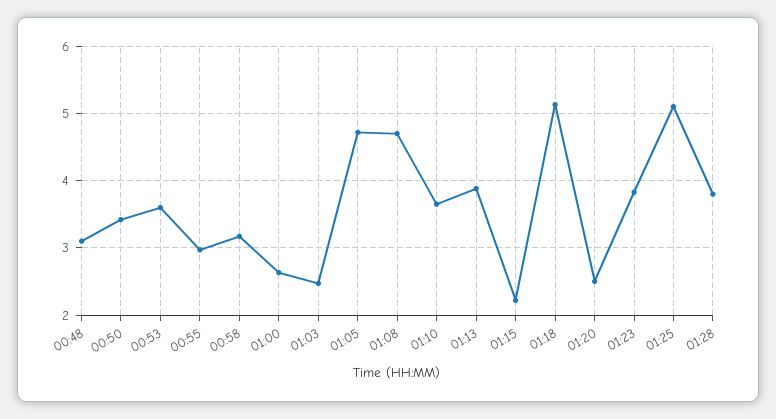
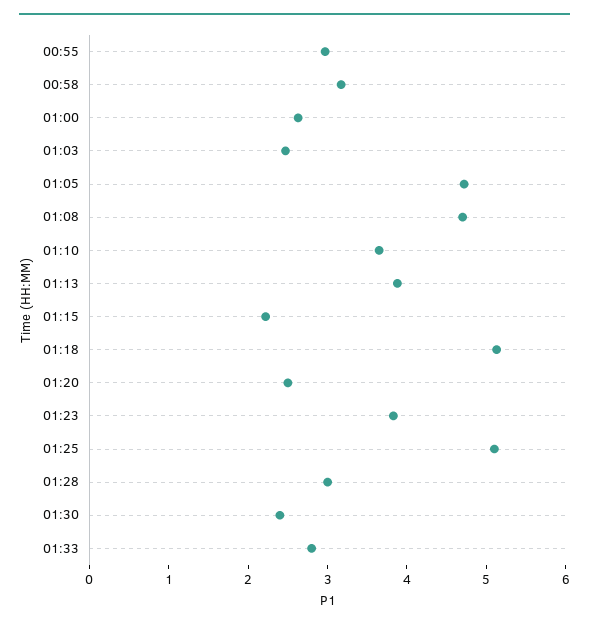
00:48: 3.1 -> none
00:50: 3.4 -> none
00:53: 3.6 -> none
01:28: 3.8 -> 3
01:30: none -> 2.4
01:33: none -> 2.8

